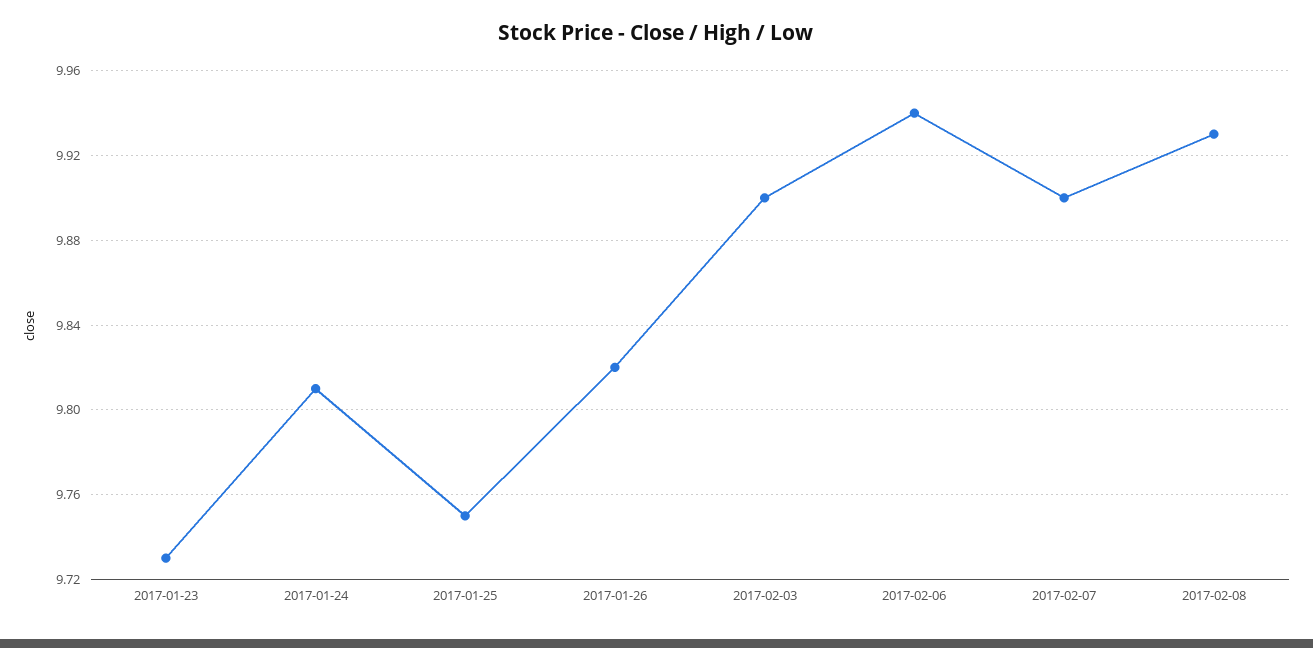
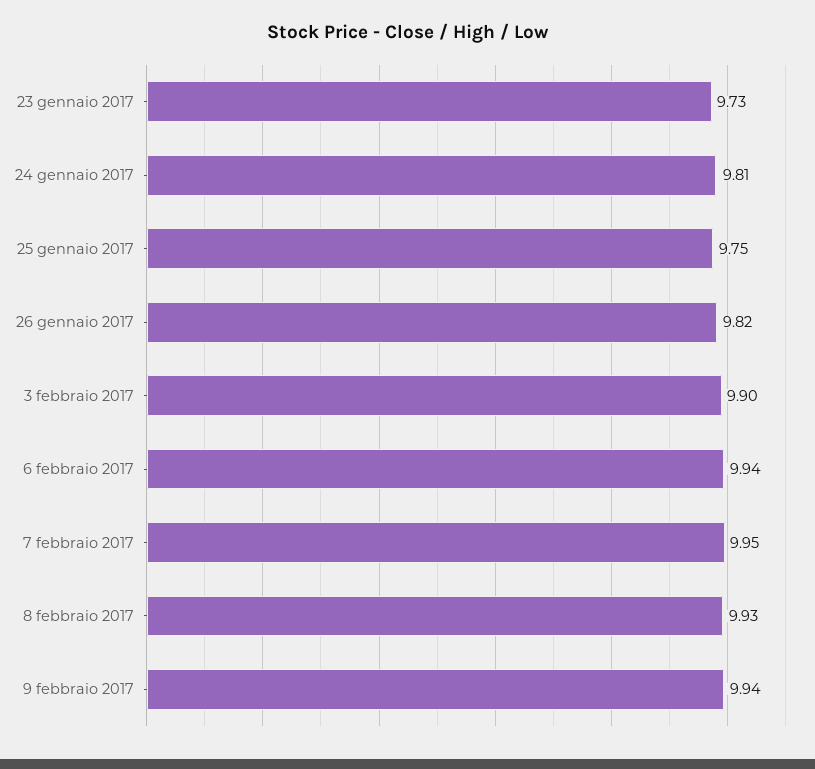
2017-02-07: 9.9 -> 9.95
9 febbraio 2017: none -> 9.94

